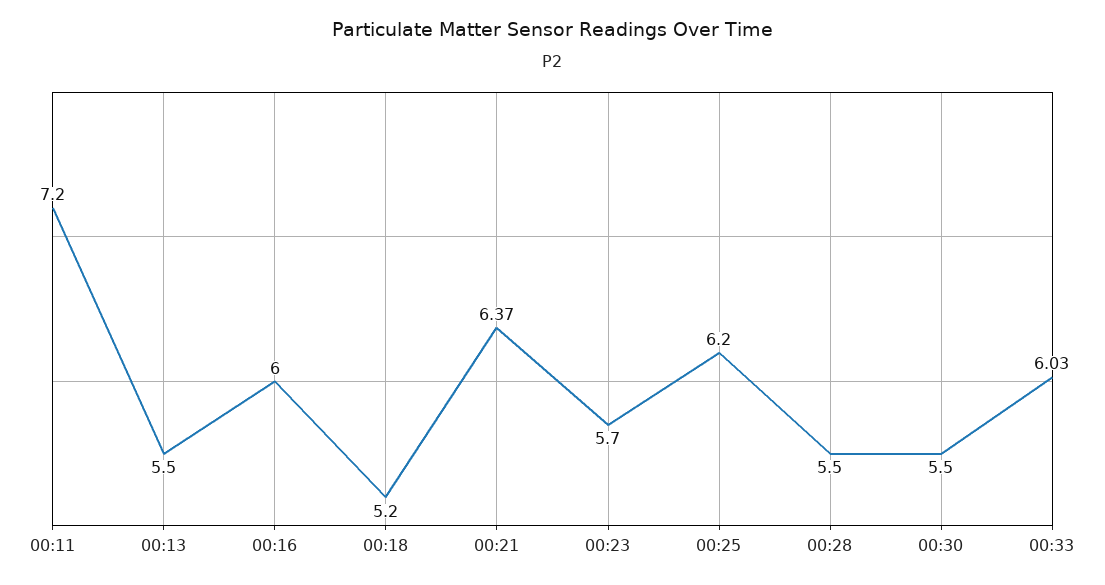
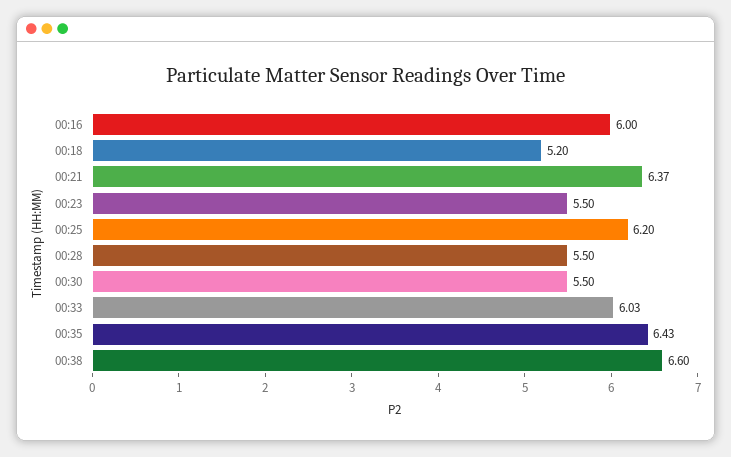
00:11: 7.2 -> none
00:13: 5.5 -> none
00:23: 5.7 -> 5.5
00:35: none -> 6.43
00:38: none -> 6.6

